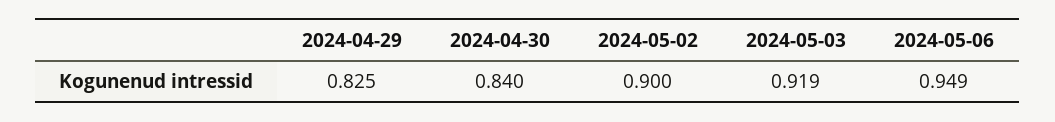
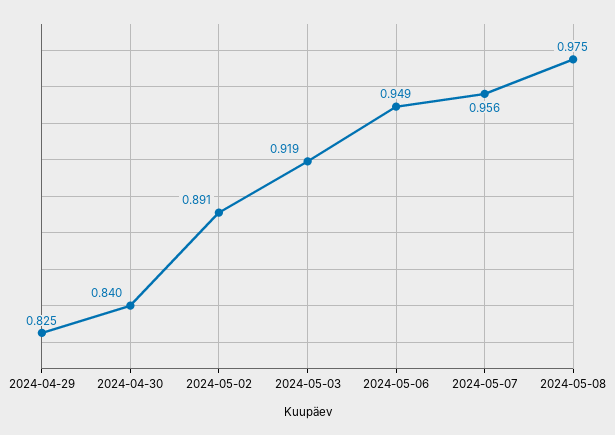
2024-05-02: 0.9 -> 0.891
2024-05-07: none -> 0.956
2024-05-08: none -> 0.975

